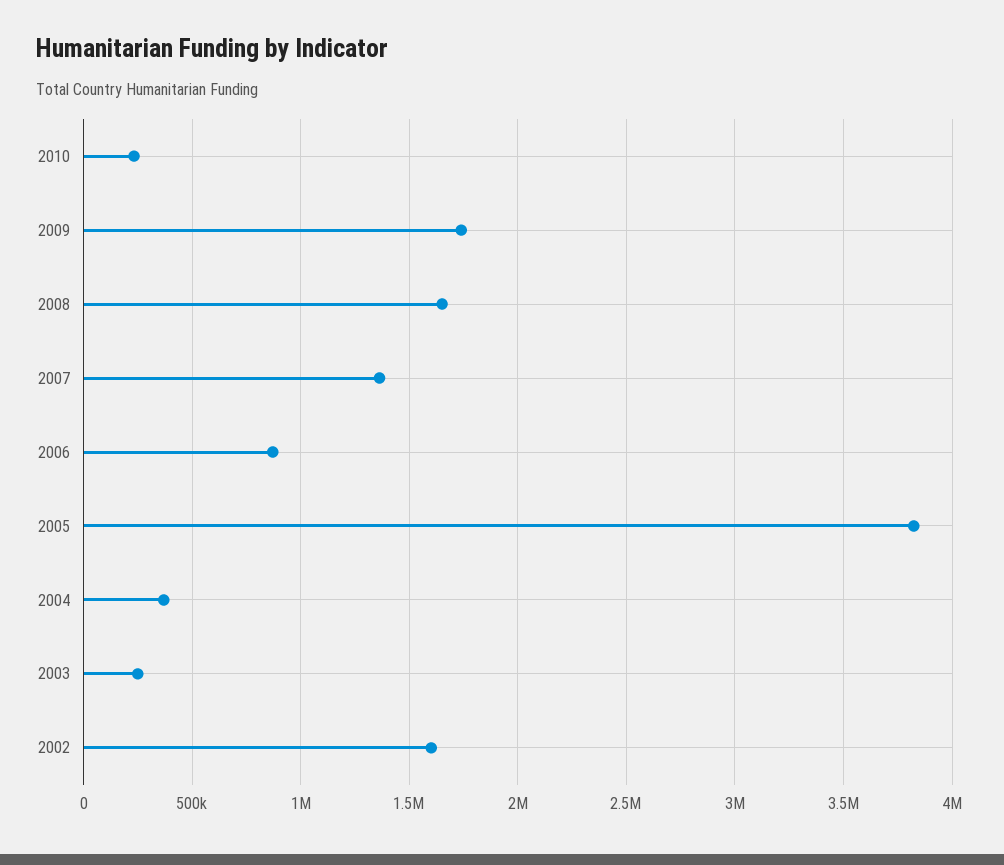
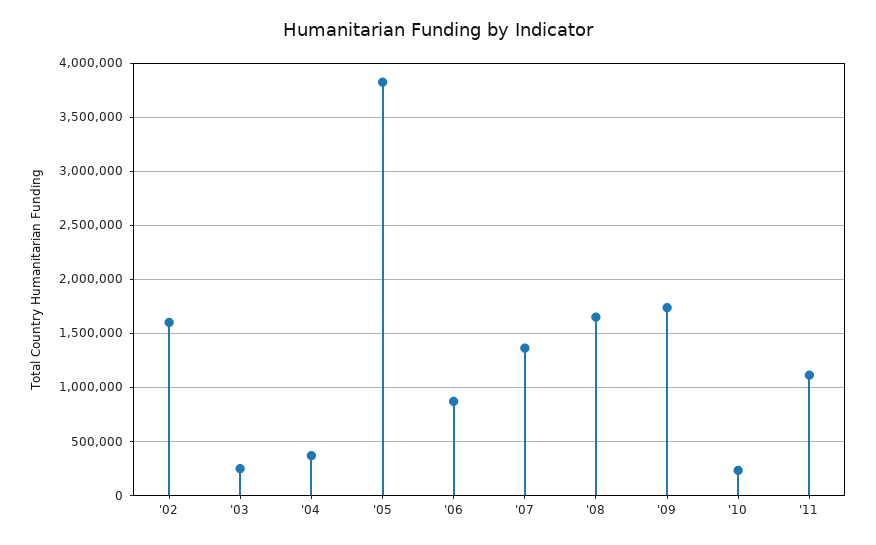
'11: none -> 1100000

